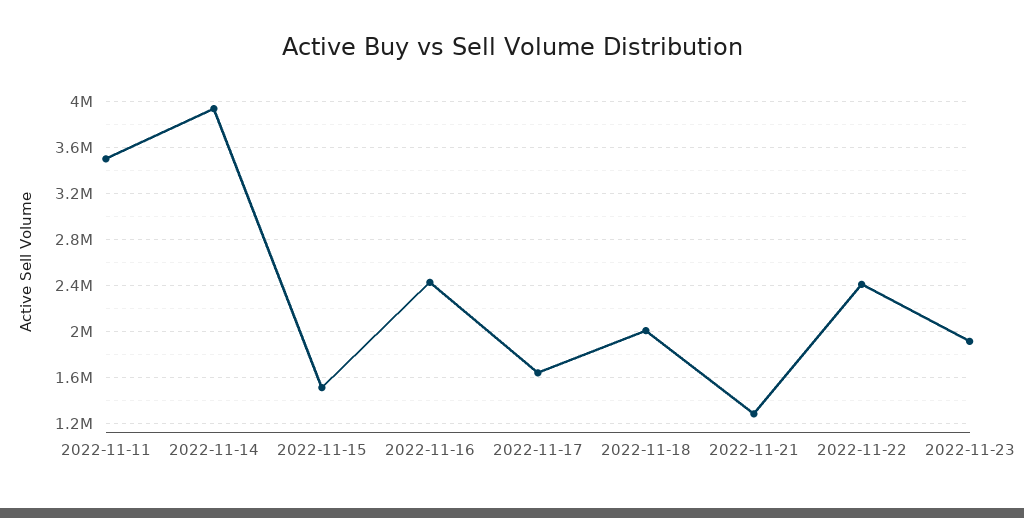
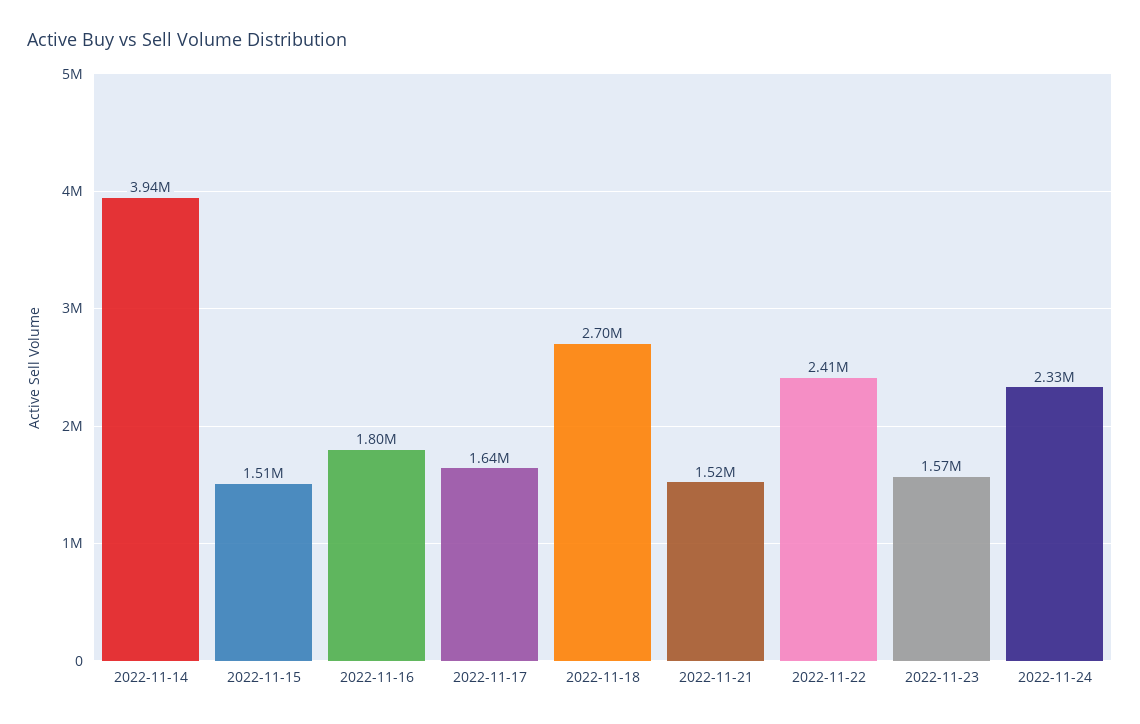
2022-11-11: 3500000 -> none
2022-11-16: 2400000 -> 1800000
2022-11-18: 2000000 -> 2700000
2022-11-21: 1300000 -> 1520000
2022-11-23: 1900000 -> 1570000
2022-11-24: none -> 2330000

